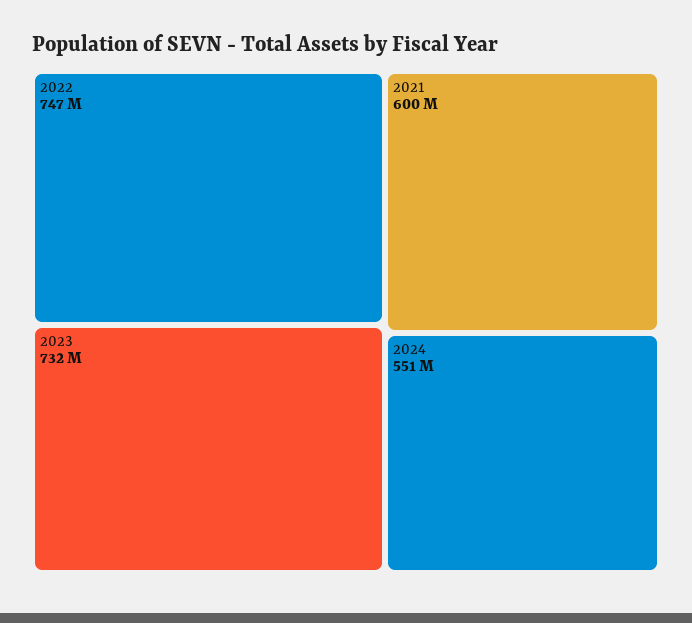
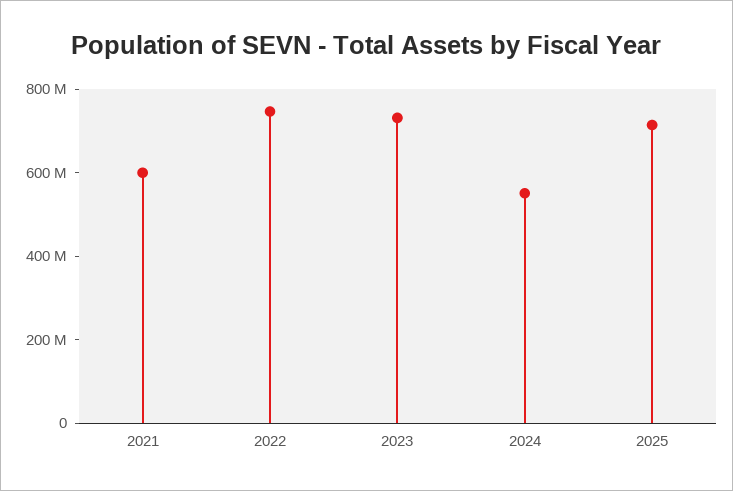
2025: none -> 700000000

